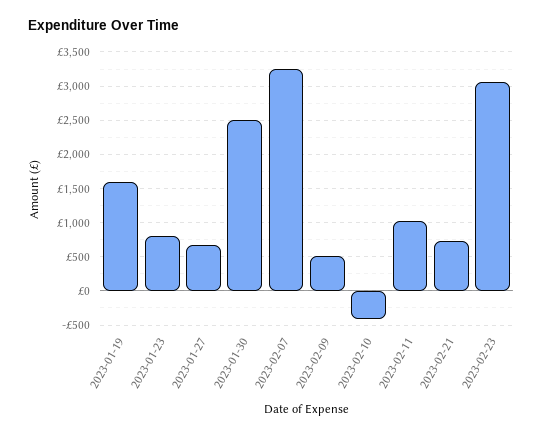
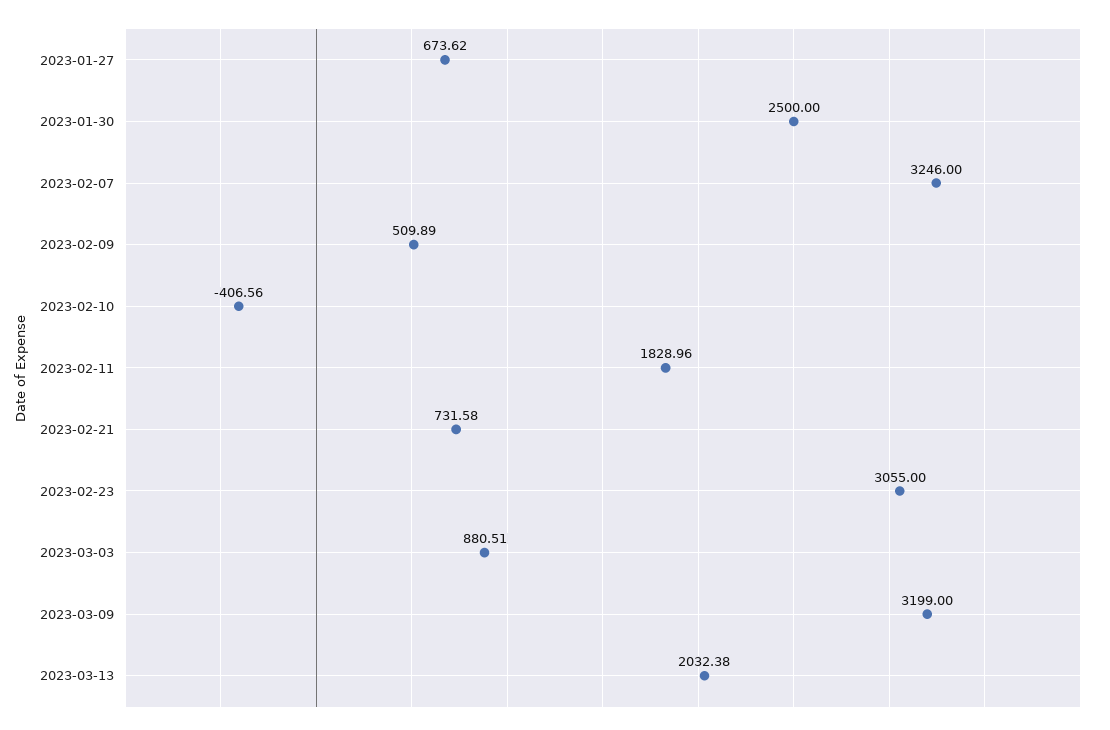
2023-01-19: 1600 -> none
2023-01-23: 800 -> none
2023-02-11: 1000 -> 1828.96
2023-03-03: none -> 880.51
2023-03-09: none -> 3199
2023-03-13: none -> 2032.38

